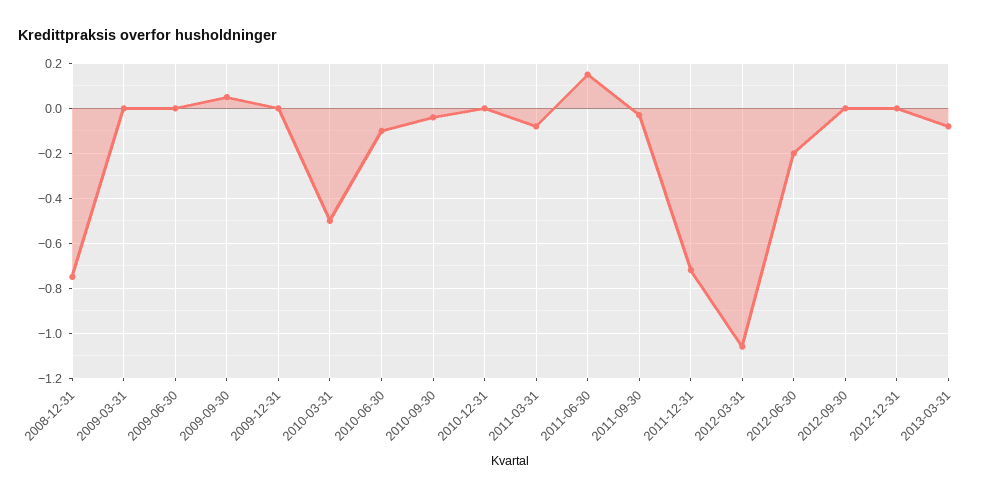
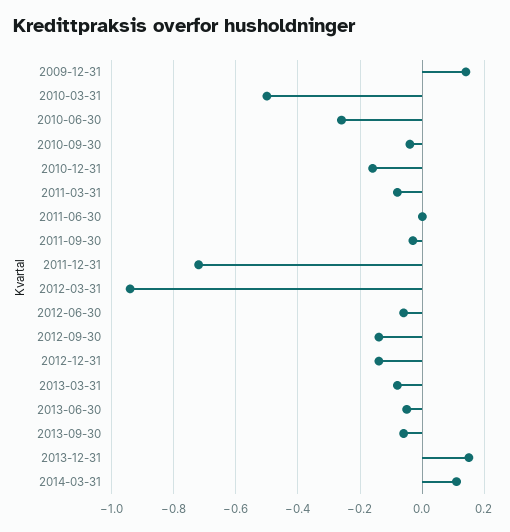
2008-12-31: -0.75 -> none
2009-03-31: 0 -> none
2009-06-30: 0 -> none
2009-09-30: 0.05 -> none
2009-12-31: 0 -> 0.15
2010-06-30: -0.1 -> -0.25
2010-12-31: 0 -> -0.15
2011-06-30: 0.15 -> 0
2012-03-31: -1.05 -> -0.95
2012-06-30: -0.2 -> -0.05
2012-09-30: 0 -> -0.15
2012-12-31: 0 -> -0.15
2013-06-30: none -> -0.05
2013-09-30: none -> -0.05
2013-12-31: none -> 0.15
2014-03-31: none -> 0.1

